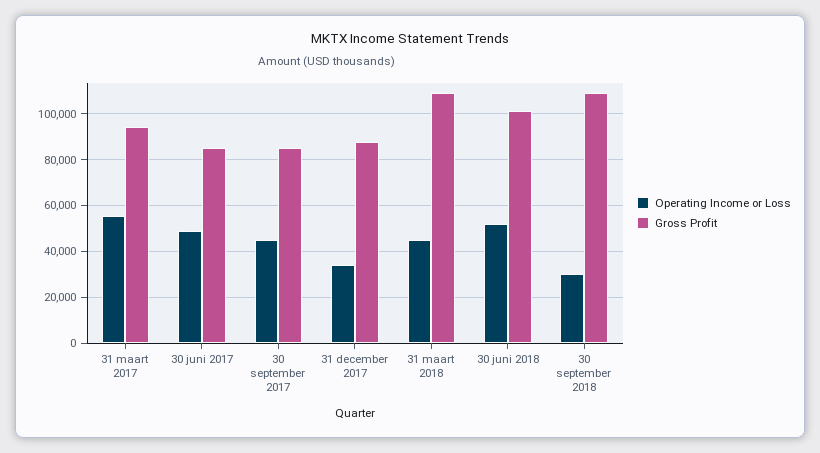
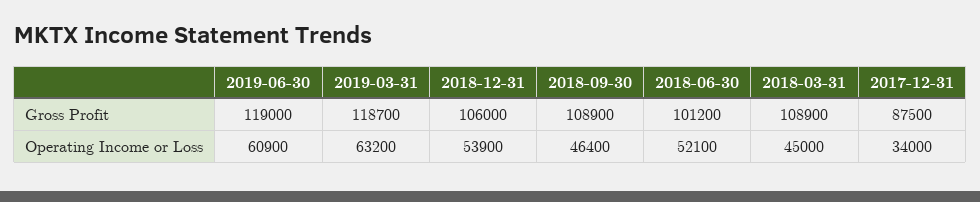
Operating Income or Loss, 31 maart 2017: 55000 -> none
Gross Profit, 31 maart 2017: 95000 -> none
Operating Income or Loss, 30 juni 2017: 50000 -> none
Gross Profit, 30 juni 2017: 85000 -> none
Operating Income or Loss, 30 september 2017: 45000 -> none
Gross Profit, 30 september 2017: 85000 -> none
Operating Income or Loss, 30 september 2018: 30000 -> 46400
Gross Profit, 2019-06-30: none -> 119000
Gross Profit, 2019-03-31: none -> 118700
Gross Profit, 2018-12-31: none -> 106000
Operating Income or Loss, 2019-06-30: none -> 60900
Operating Income or Loss, 2019-03-31: none -> 63200
Operating Income or Loss, 2018-12-31: none -> 53900

